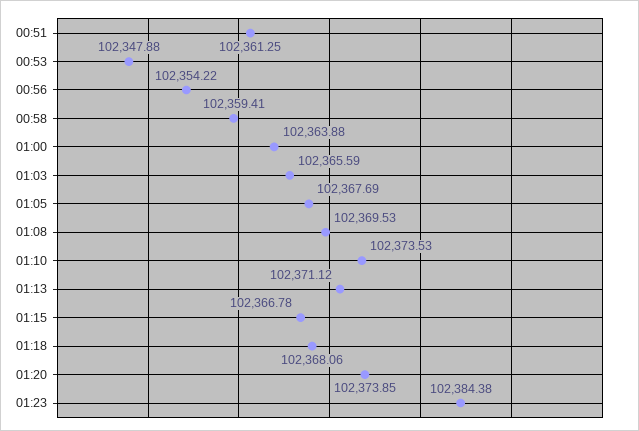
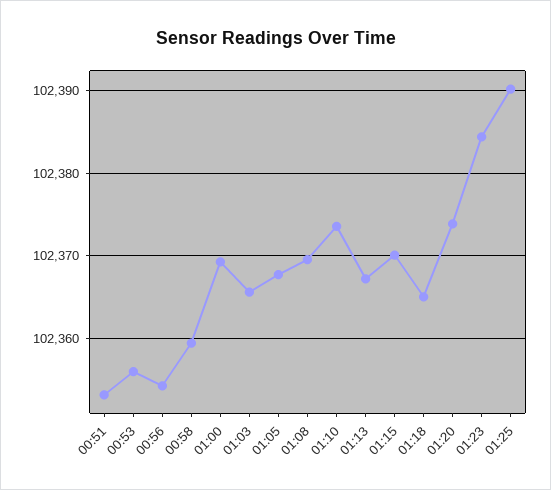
00:51: 102361.25 -> 102353
00:53: 102347.88 -> 102356
01:00: 102363.88 -> 102369
01:13: 102371.12 -> 102367
01:15: 102366.78 -> 102370
01:18: 102368.06 -> 102365
01:25: none -> 102390

